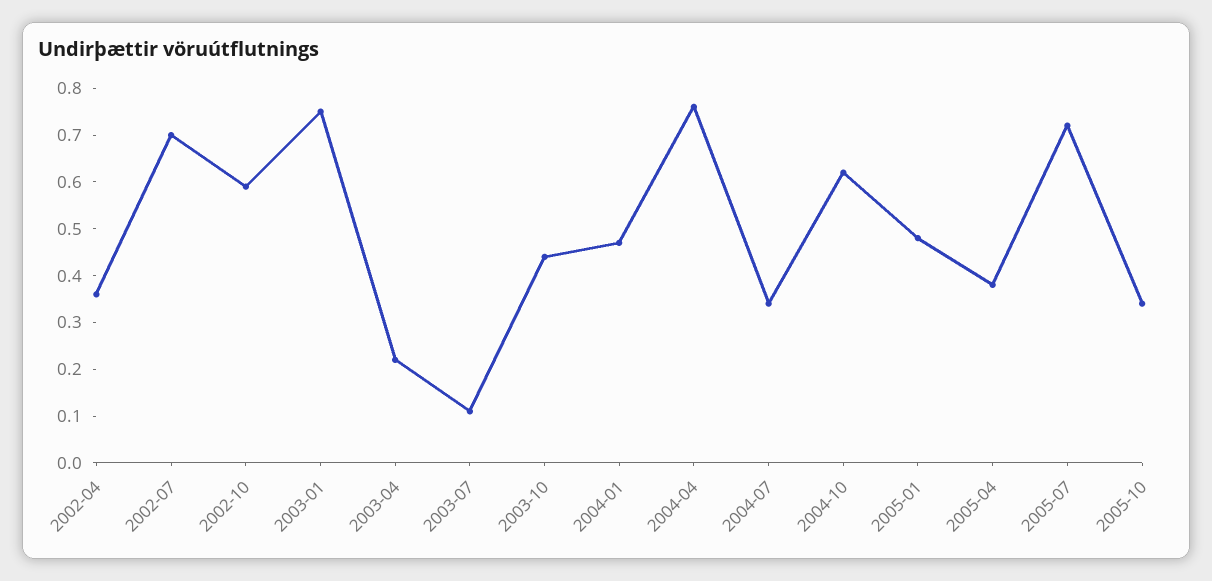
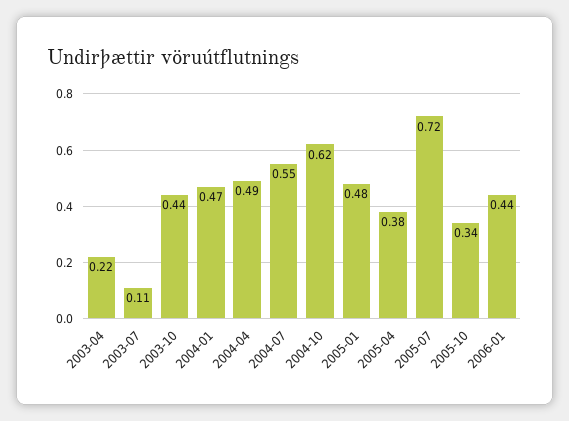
2002-04: 0.35 -> none
2002-07: 0.7 -> none
2002-10: 0.6 -> none
2003-01: 0.75 -> none
2004-04: 0.75 -> 0.49
2004-07: 0.35 -> 0.55
2006-01: none -> 0.44

